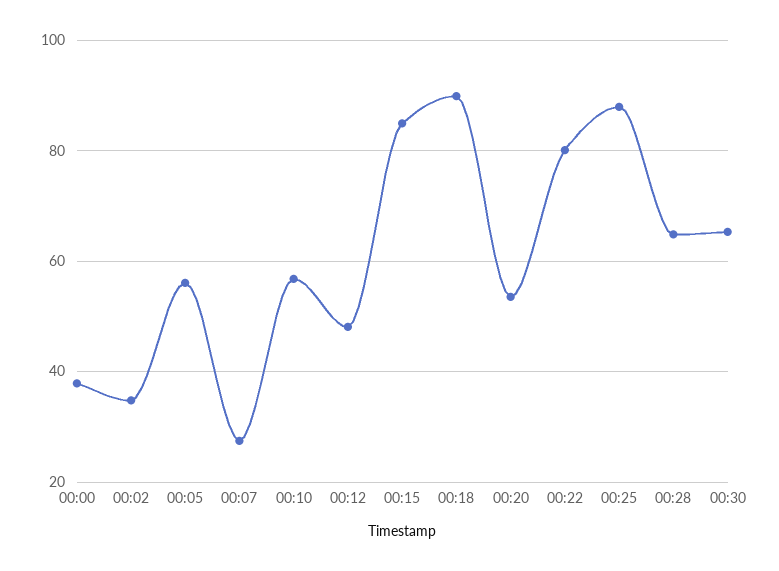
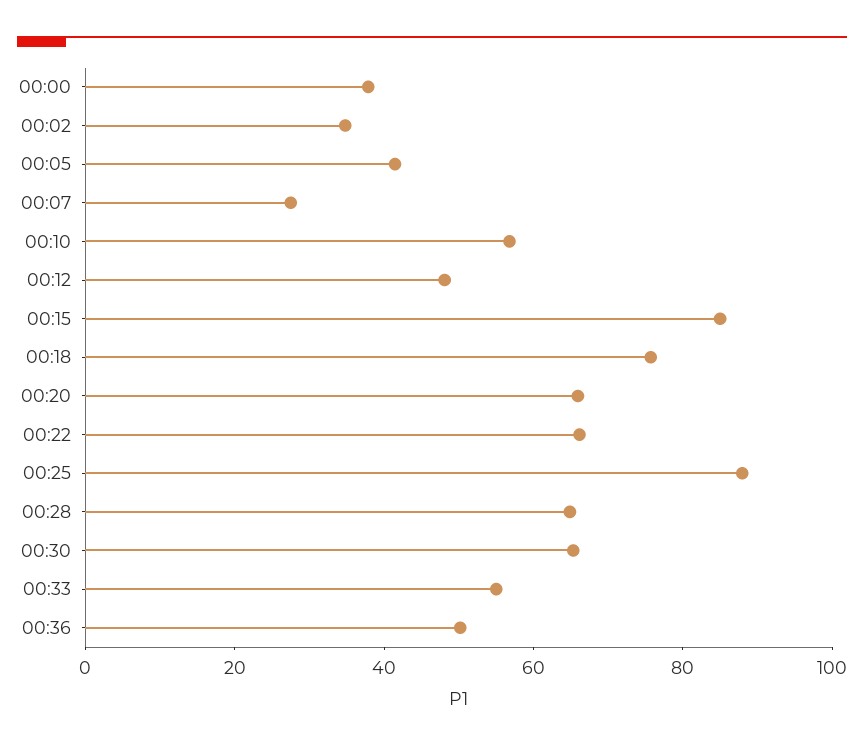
00:05: 56 -> 40
00:18: 90 -> 75
00:20: 54 -> 65
00:22: 80 -> 65
00:33: none -> 55
00:36: none -> 50

